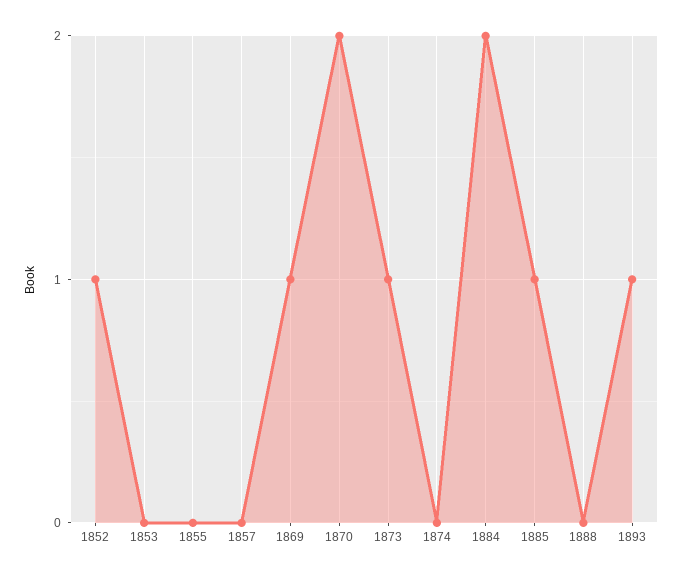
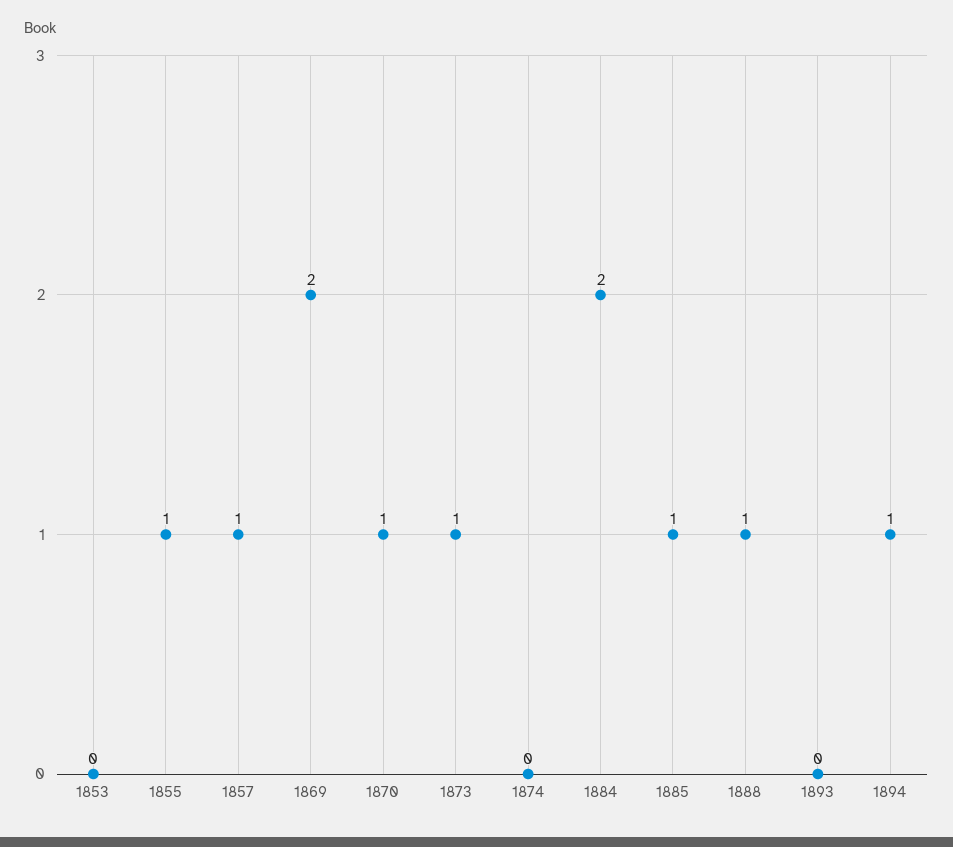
1852: 1 -> none
1855: 0 -> 1
1857: 0 -> 1
1869: 1 -> 2
1870: 2 -> 1
1888: 0 -> 1
1893: 1 -> 0
1894: none -> 1

